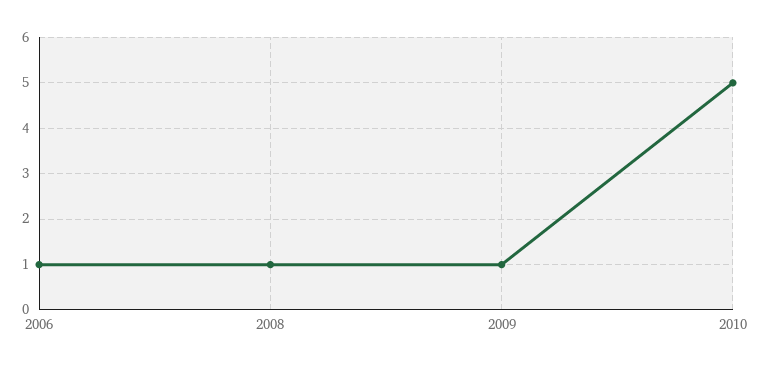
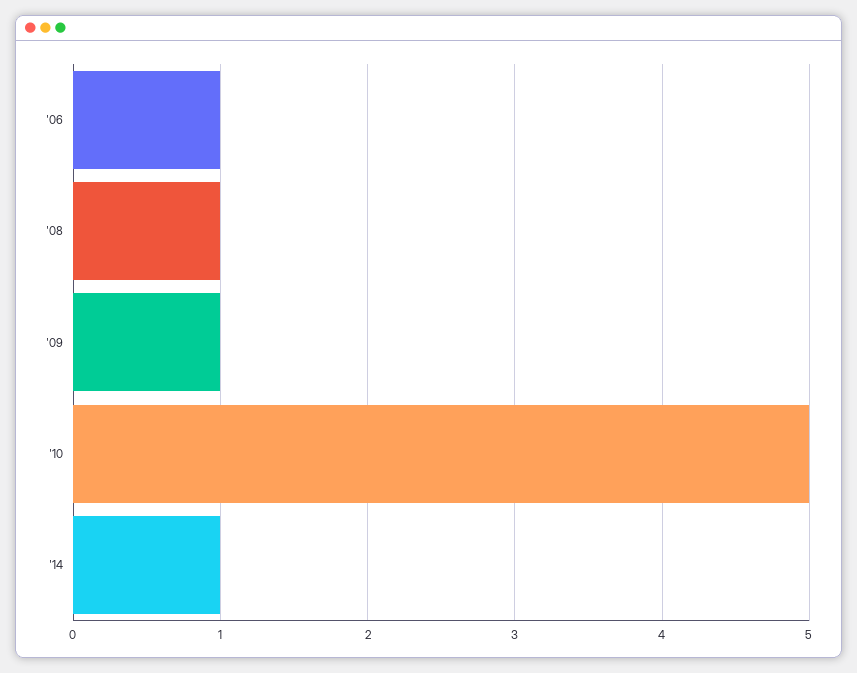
'14: none -> 1

